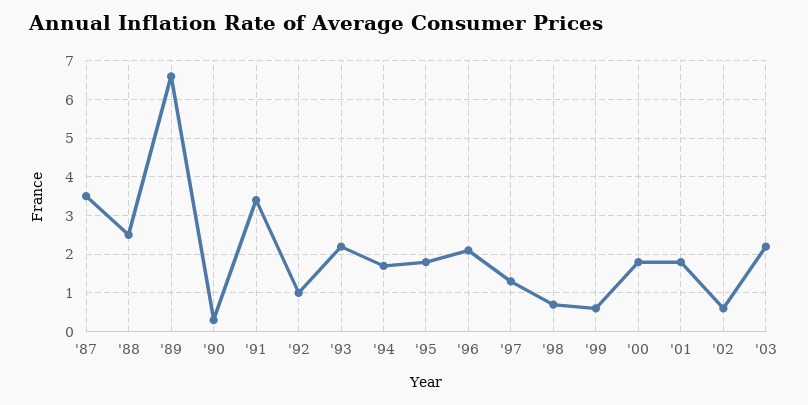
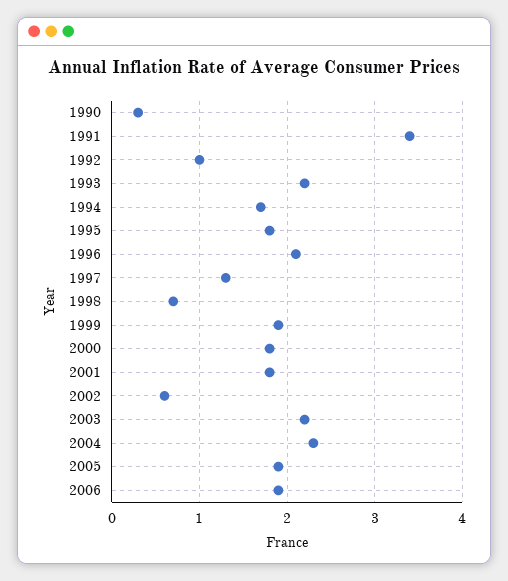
'87: 3.5 -> none
'88: 2.5 -> none
'89: 6.5 -> none
'99: 0.5 -> 1.9
2004: none -> 2.3
2005: none -> 1.9
2006: none -> 1.9

